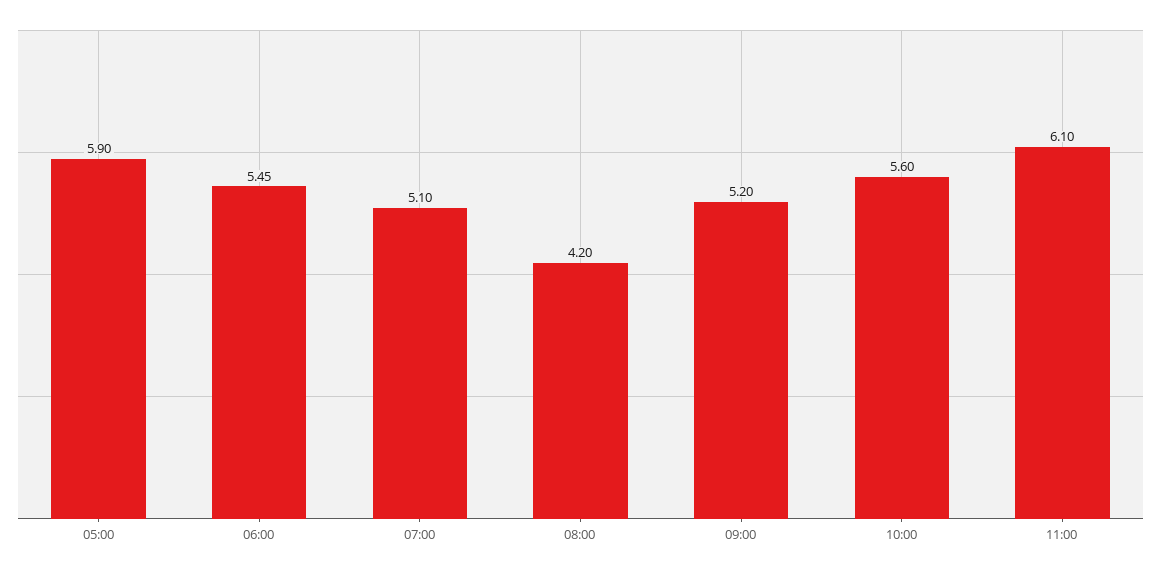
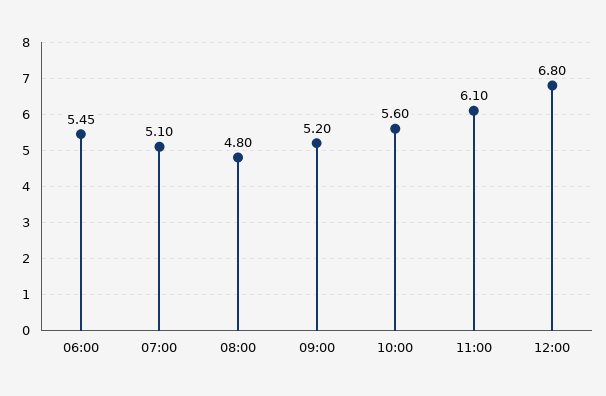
05:00: 5.9 -> none
08:00: 4.2 -> 4.8
12:00: none -> 6.8

